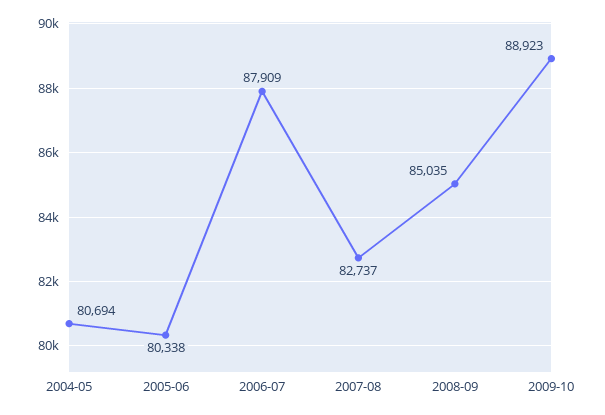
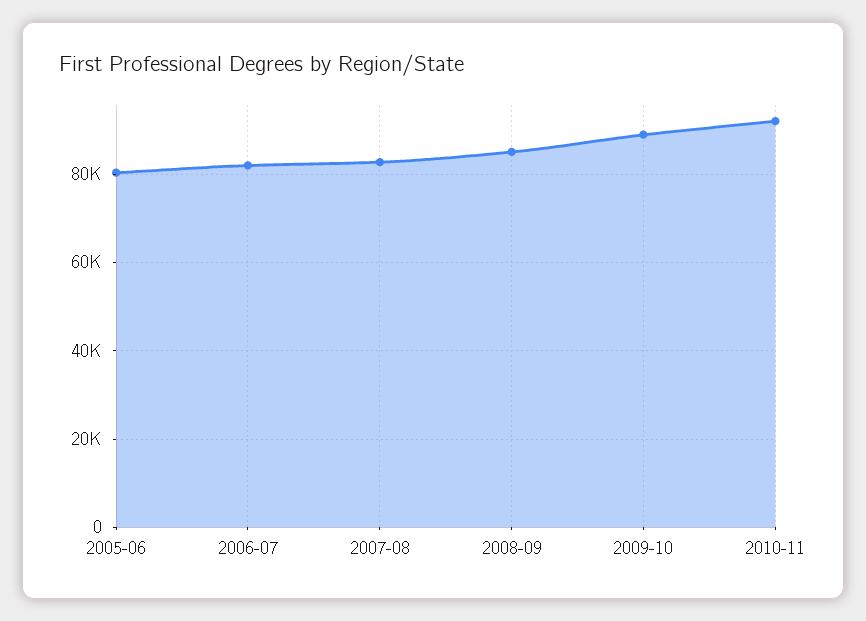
2004-05: 80694 -> none
2006-07: 87909 -> 82000
2010-11: none -> 92000

